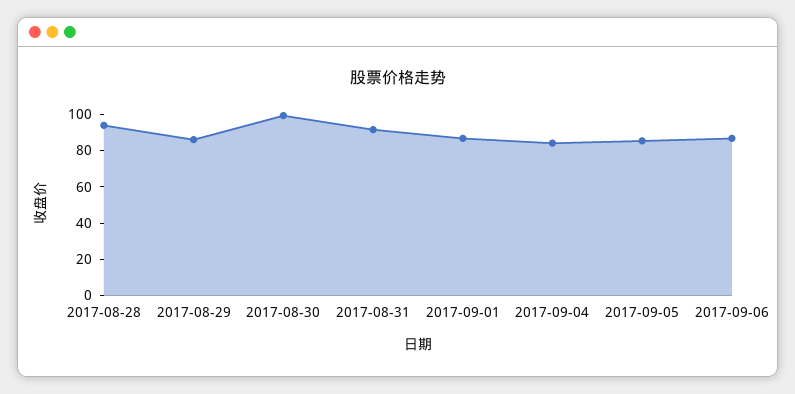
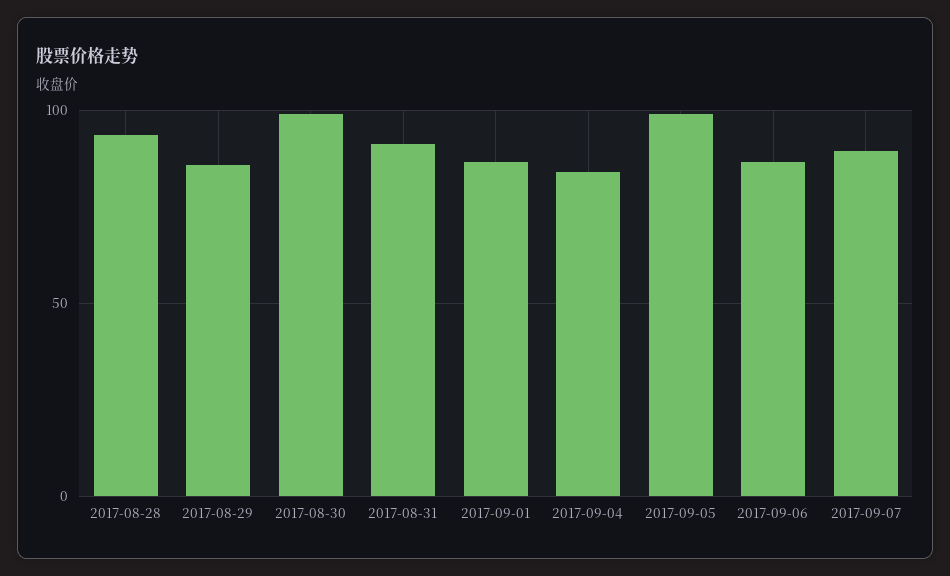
2017-09-05: 85 -> 100
2017-09-07: none -> 90

